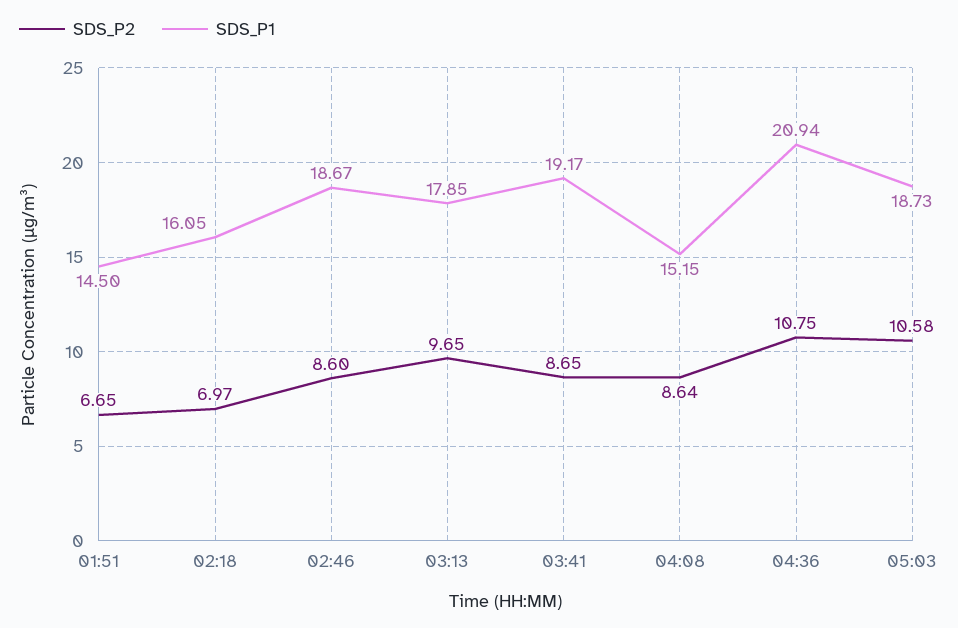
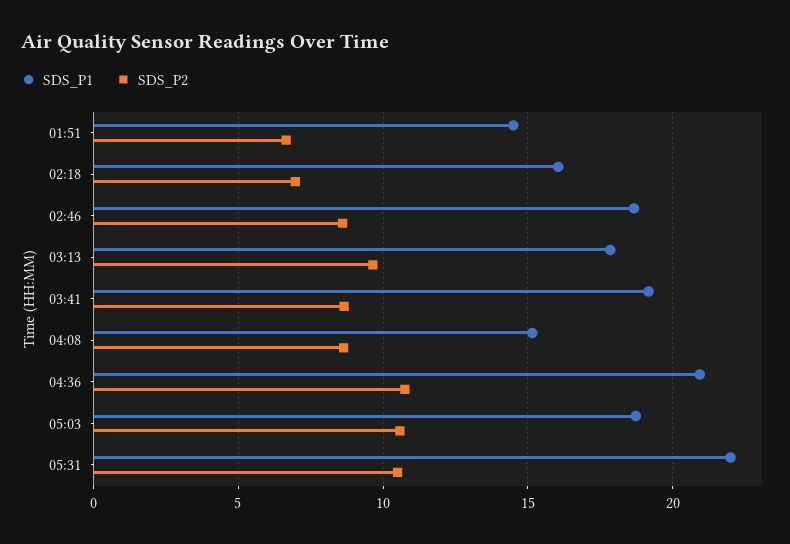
SDS_P1, 05:31: none -> 22
SDS_P2, 05:31: none -> 10.5

